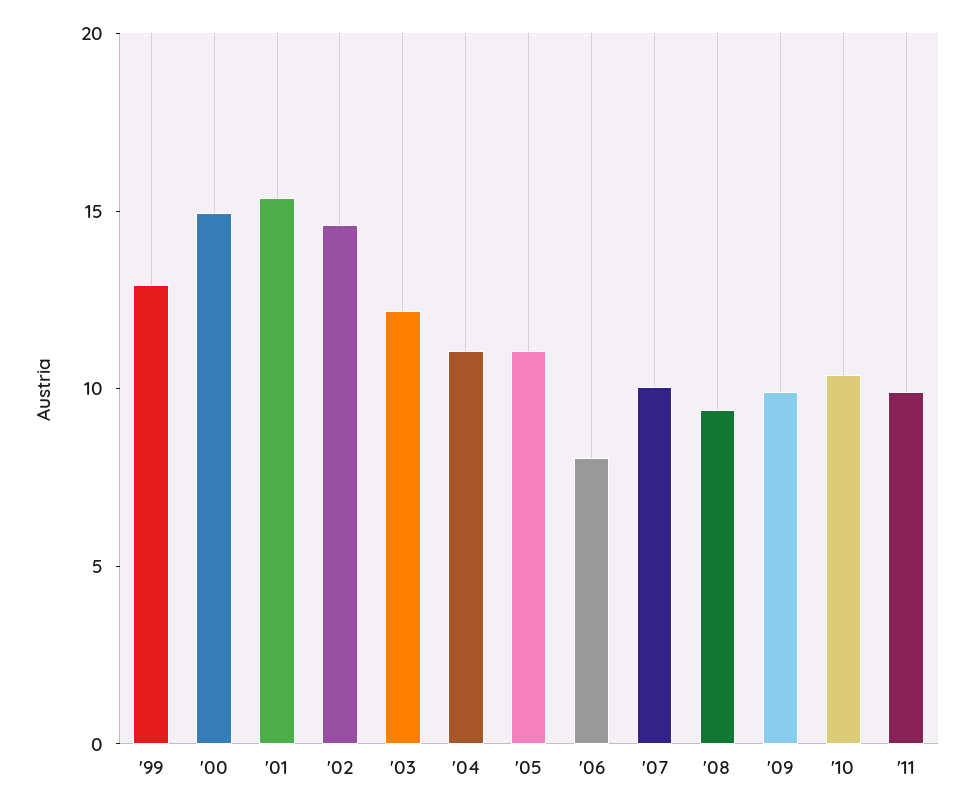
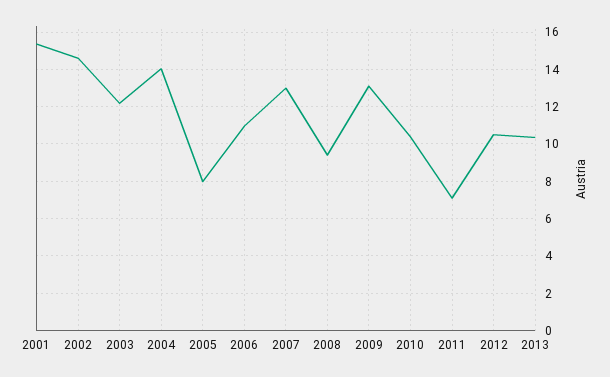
'99: 13 -> none
'00: 15 -> none
'04: 11 -> 14
'05: 11 -> 8
'06: 8 -> 11
'07: 10 -> 13
'09: 10 -> 13
'11: 10 -> 7
2012: none -> 10.5
2013: none -> 10.5

